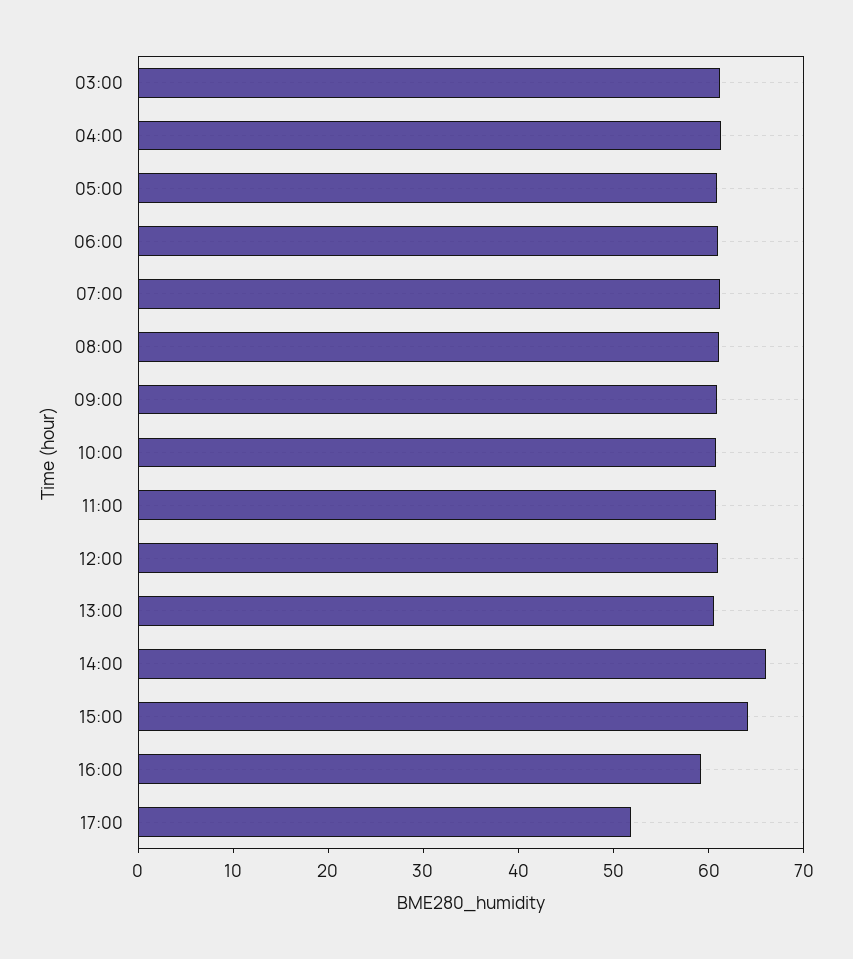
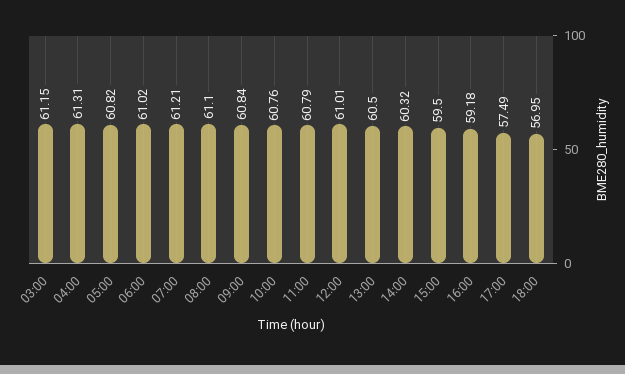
14:00: 66 -> 60.32
15:00: 64 -> 59.5
17:00: 52 -> 57.49
18:00: none -> 56.95

